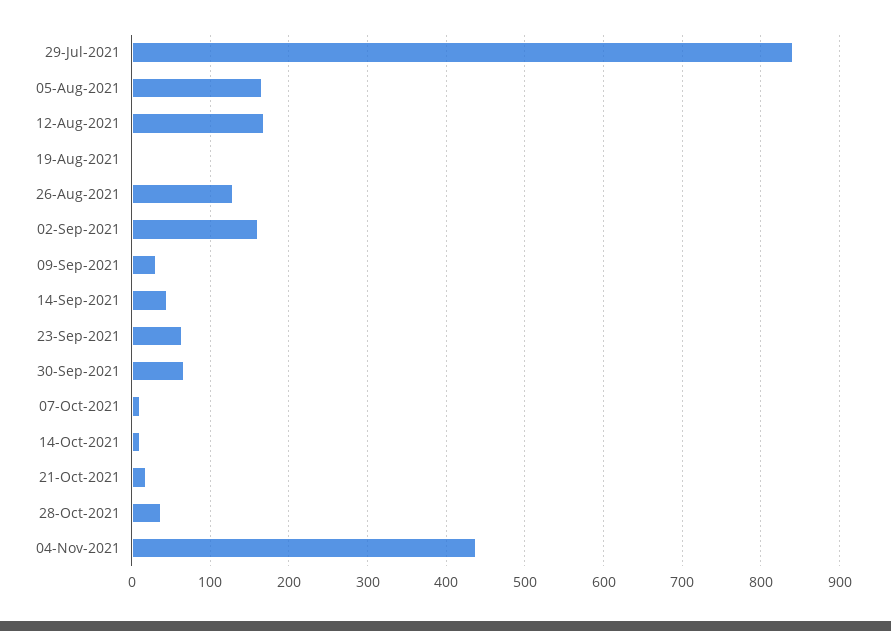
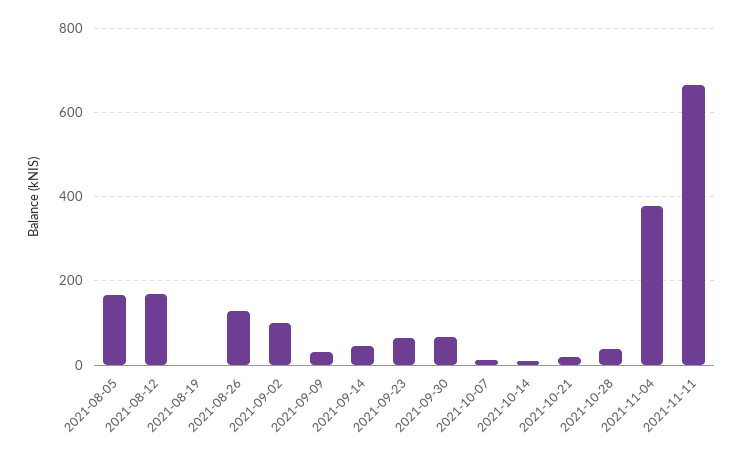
29-Jul-2021: 840 -> none
02-Sep-2021: 160 -> 100
04-Nov-2021: 440 -> 380
2021-11-11: none -> 660

